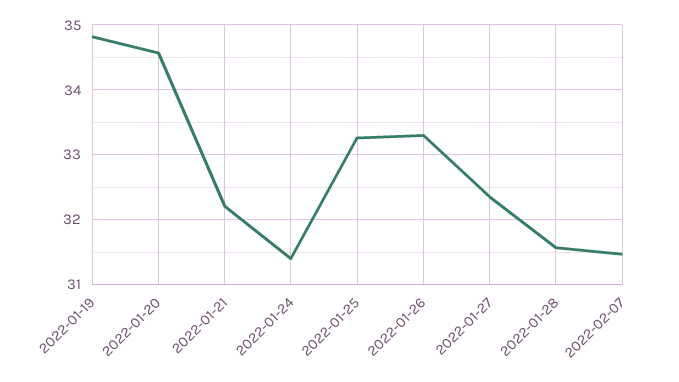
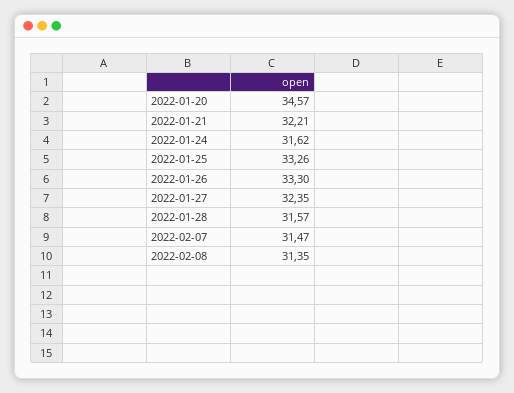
2022-01-19: 34.8 -> none
2022-01-24: 31.4 -> 31.62
2022-02-08: none -> 31.35

